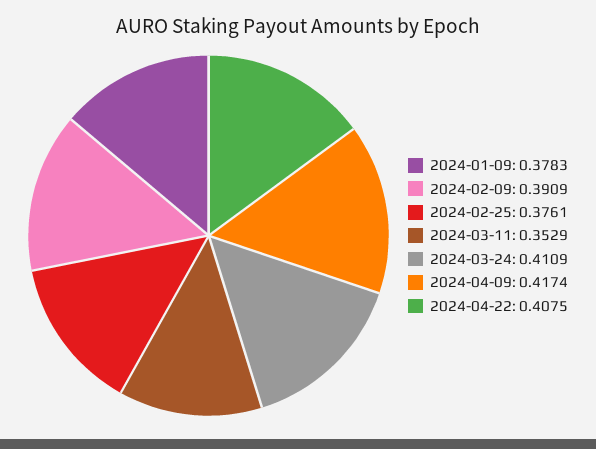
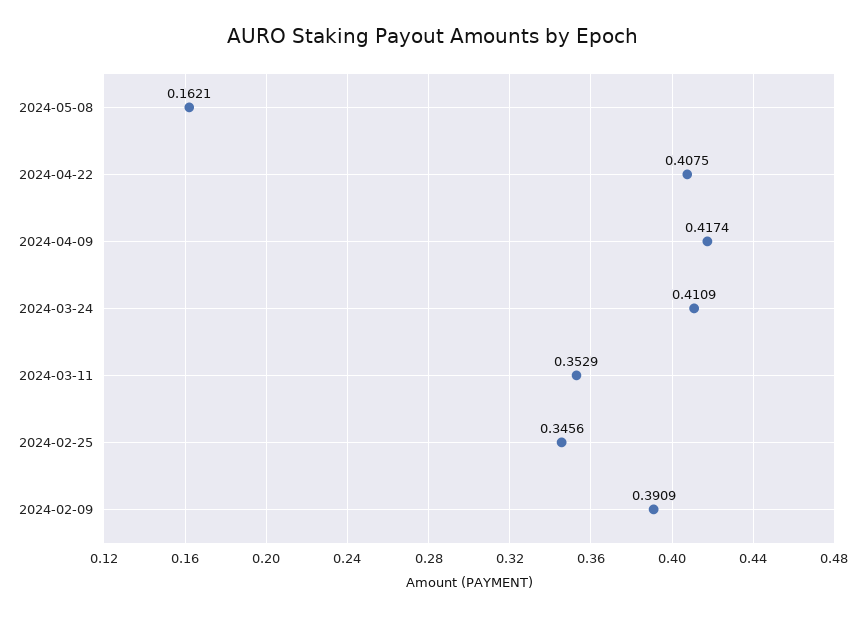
2024-01-09: 0.3783 -> none
2024-02-25: 0.3761 -> 0.3456
2024-05-08: none -> 0.1621

